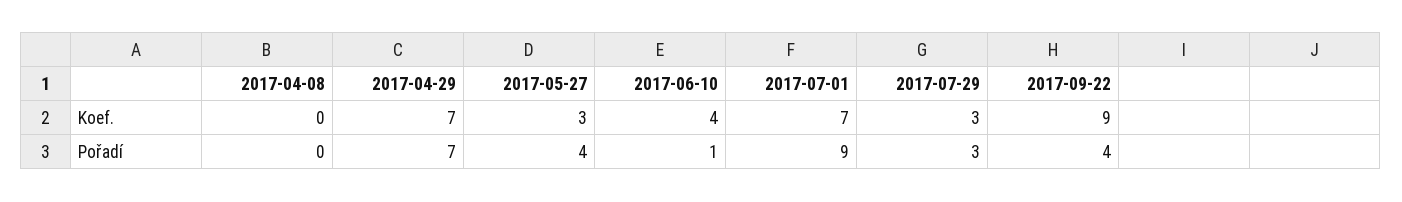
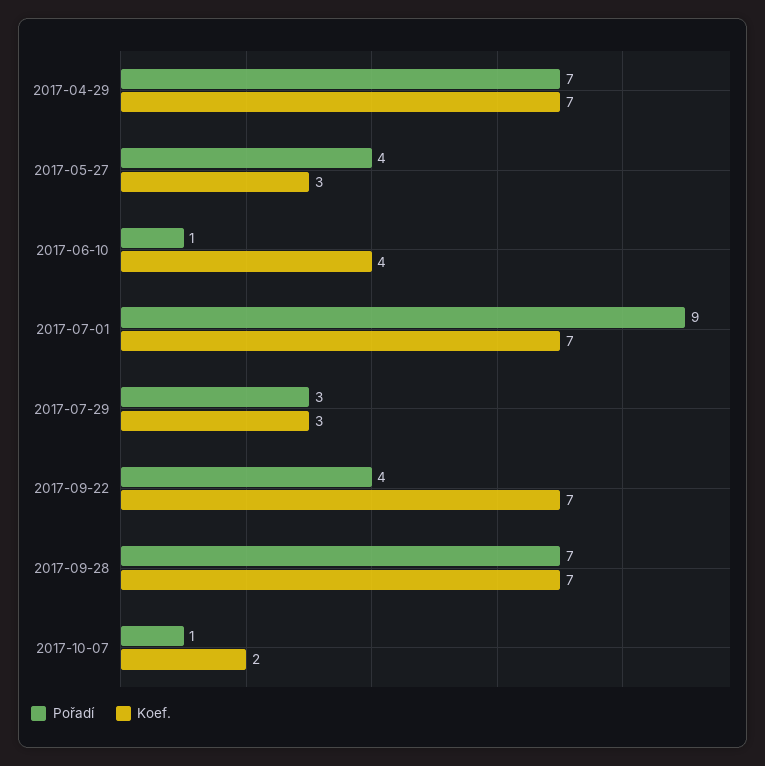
Koef., 2017-04-08: 0 -> none
Koef., 2017-09-22: 9 -> 7
Pořadí, 2017-04-08: 0 -> none
Pořadí, 2017-09-28: none -> 7
Koef., 2017-09-28: none -> 7
Pořadí, 2017-10-07: none -> 1
Koef., 2017-10-07: none -> 2

